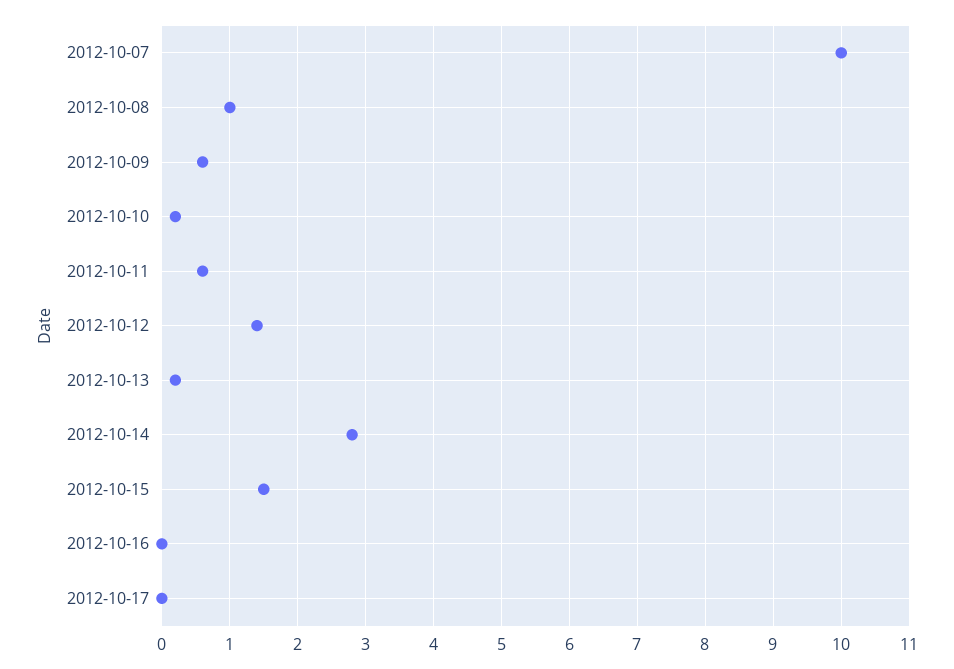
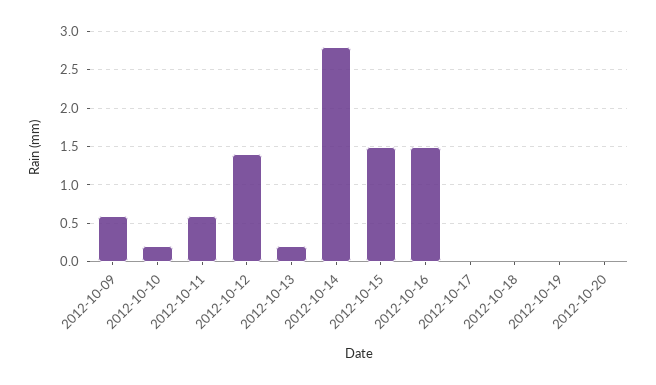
2012-10-07: 10 -> none
2012-10-08: 1 -> none
2012-10-16: 0 -> 1.5
2012-10-18: none -> 0
2012-10-19: none -> 0
2012-10-20: none -> 0

